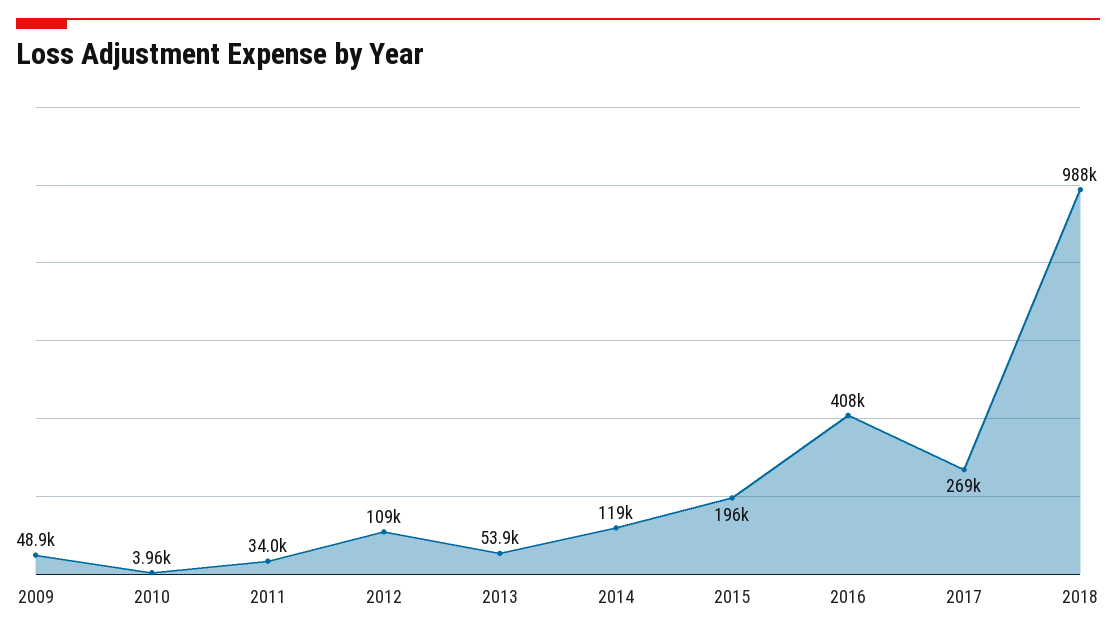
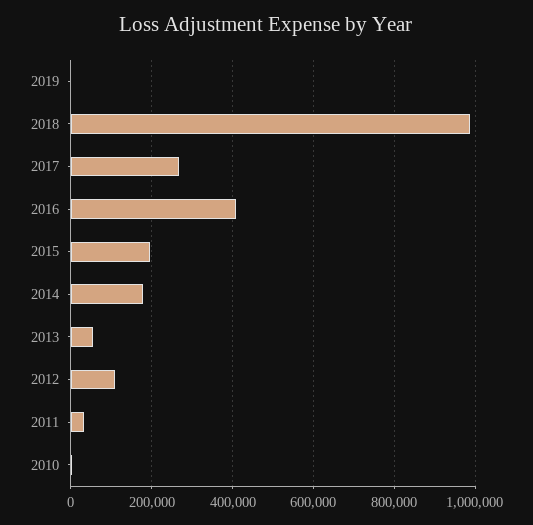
2009: 48900 -> none
2014: 119000 -> 180000
2019: none -> 0

